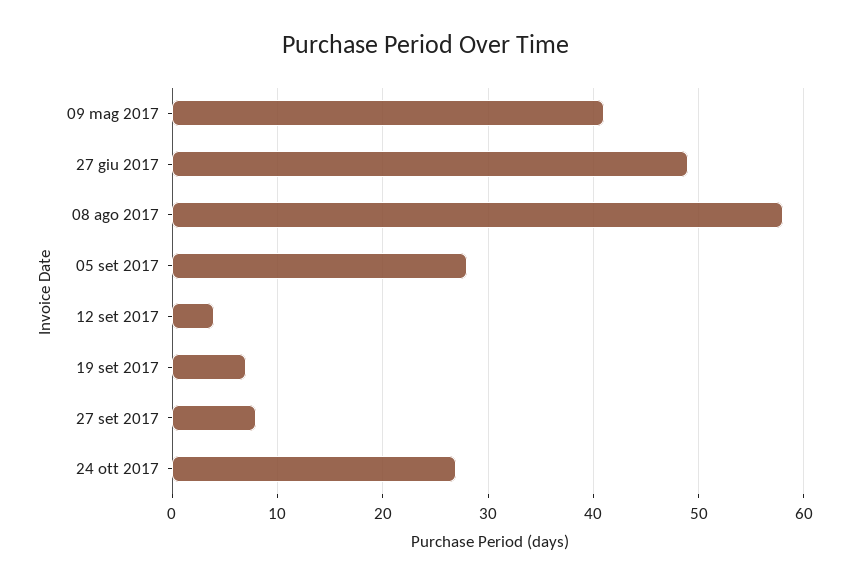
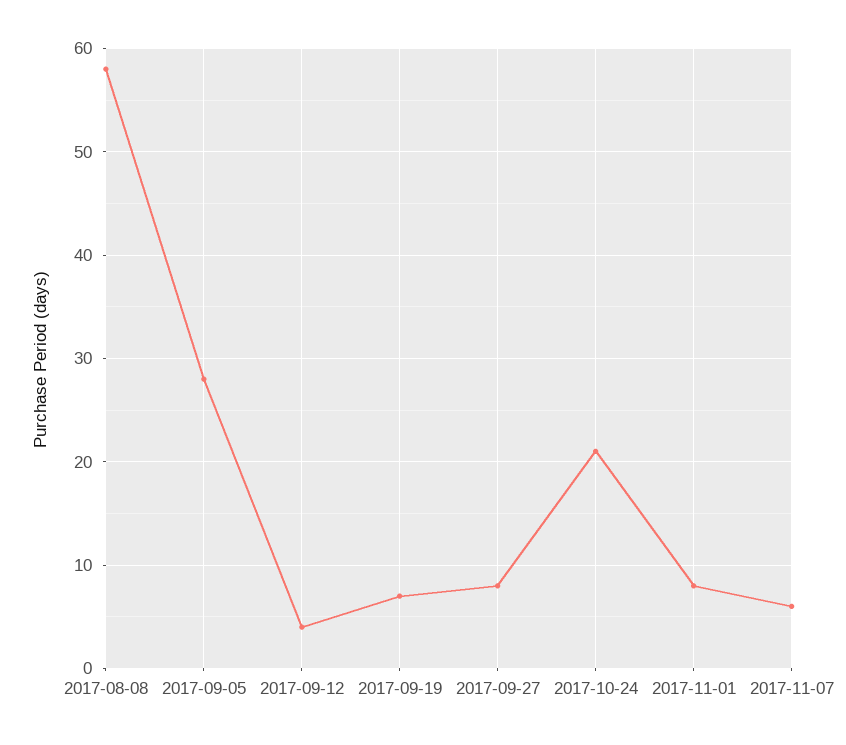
09 mag 2017: 41 -> none
27 giu 2017: 49 -> none
24 ott 2017: 27 -> 21
2017-11-01: none -> 8
2017-11-07: none -> 6

